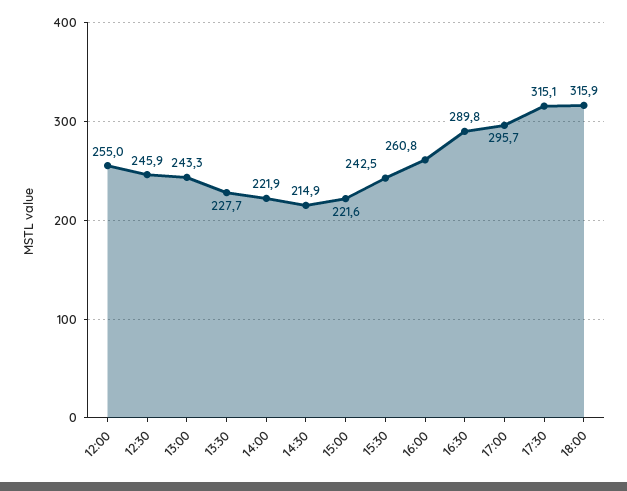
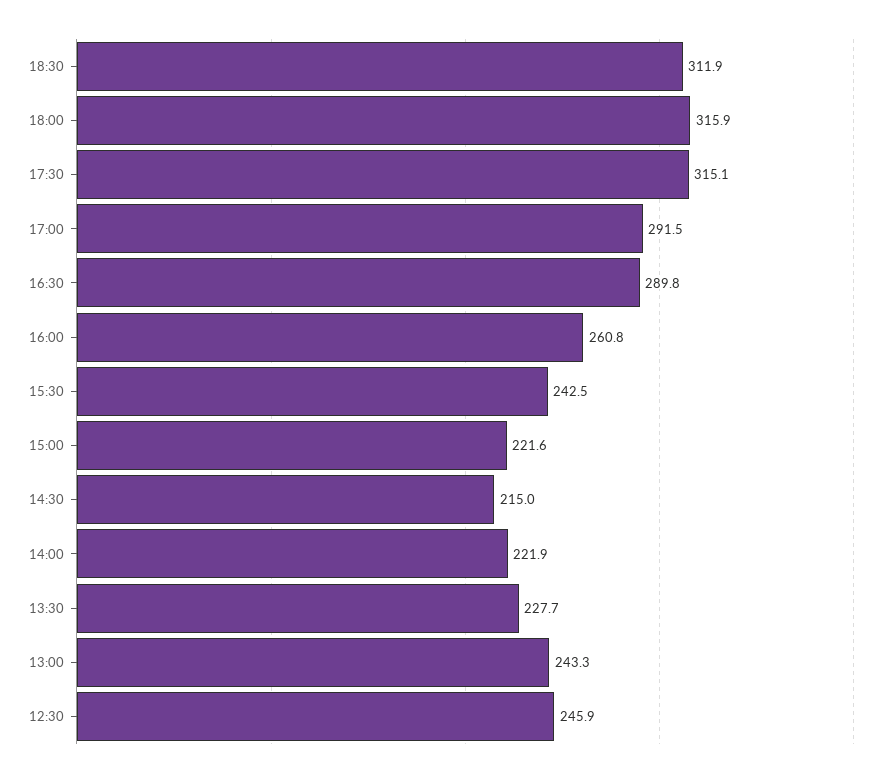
12:00: 255 -> none
14:30: 214.9 -> 215
17:00: 295.7 -> 291.5
18:30: none -> 311.9

